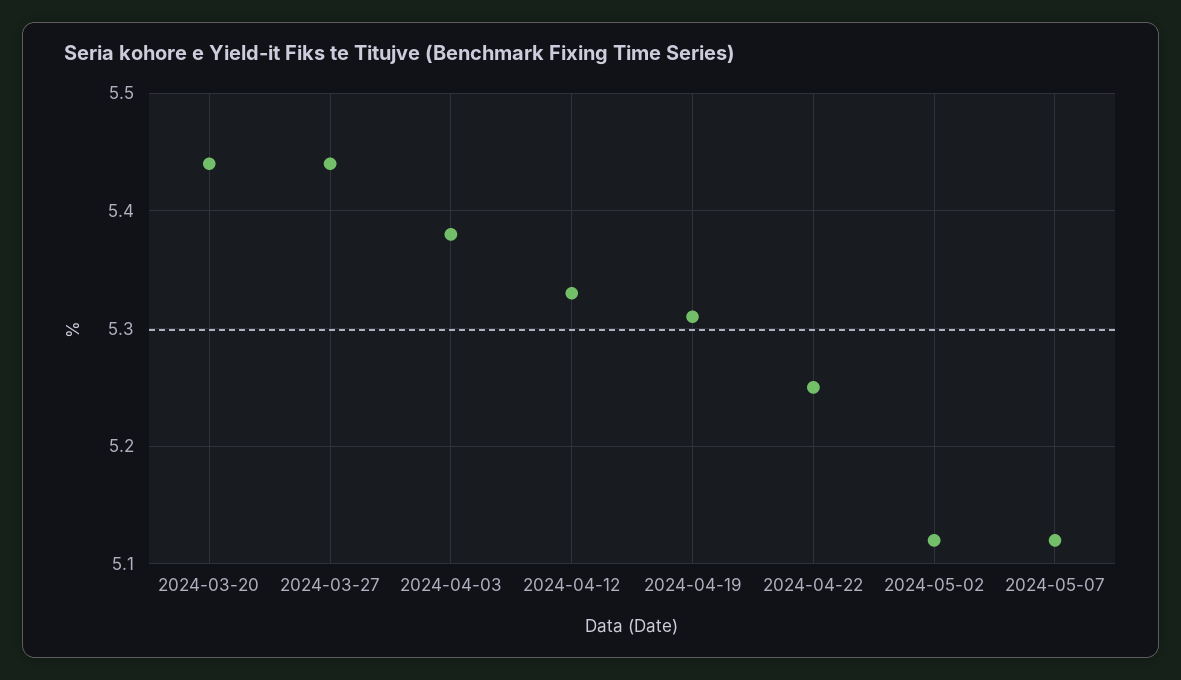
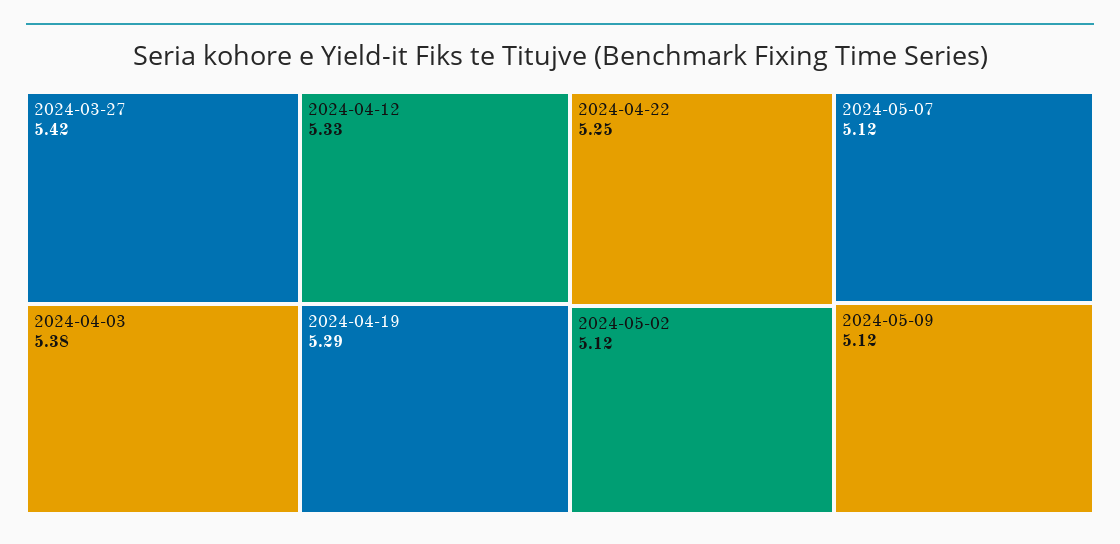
2024-03-20: 5.44 -> none
2024-03-27: 5.44 -> 5.42
2024-04-19: 5.31 -> 5.29
2024-05-09: none -> 5.12

